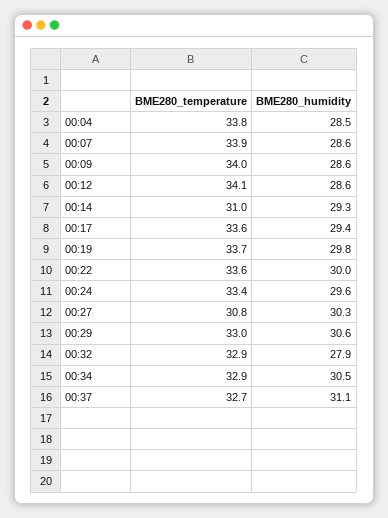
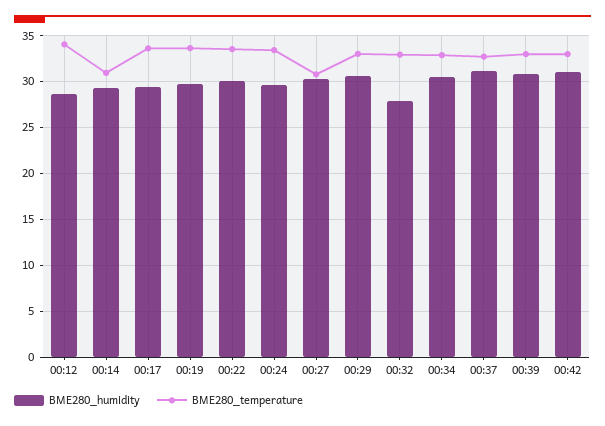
BME280_temperature, 00:04: 33.8 -> none
BME280_humidity, 00:04: 28.5 -> none
BME280_temperature, 00:07: 33.9 -> none
BME280_humidity, 00:07: 28.6 -> none
BME280_temperature, 00:09: 34 -> none
BME280_humidity, 00:09: 28.6 -> none
BME280_humidity, 00:39: none -> 31
BME280_temperature, 00:39: none -> 33
BME280_humidity, 00:42: none -> 31
BME280_temperature, 00:42: none -> 33

